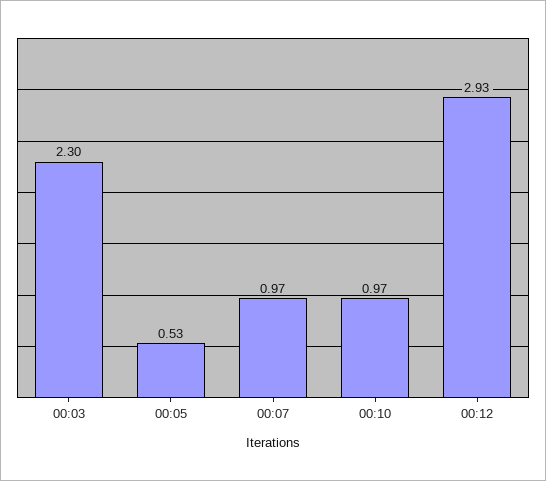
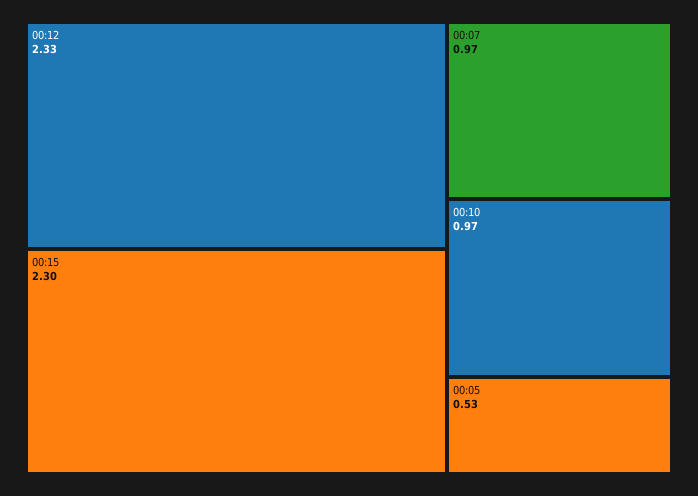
00:03: 2.3 -> none
00:12: 2.93 -> 2.33
00:15: none -> 2.3

